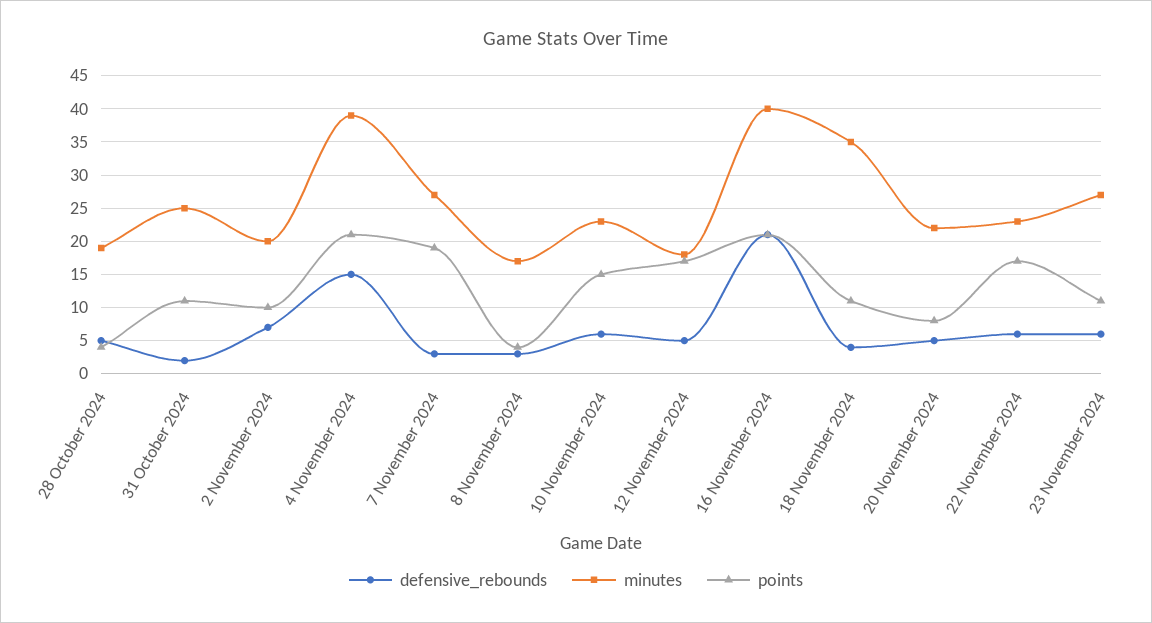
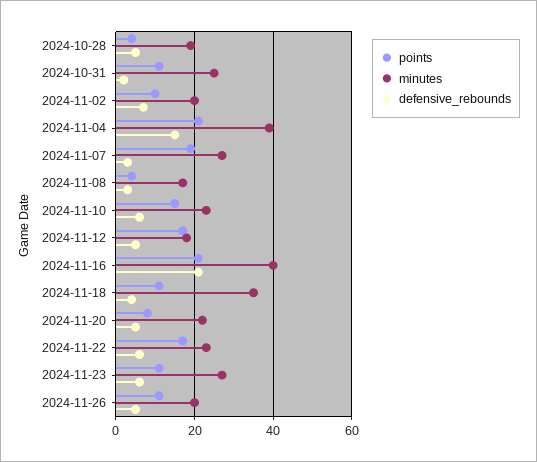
points, 2024-11-26: none -> 10
minutes, 2024-11-26: none -> 20
defensive_rebounds, 2024-11-26: none -> 5

